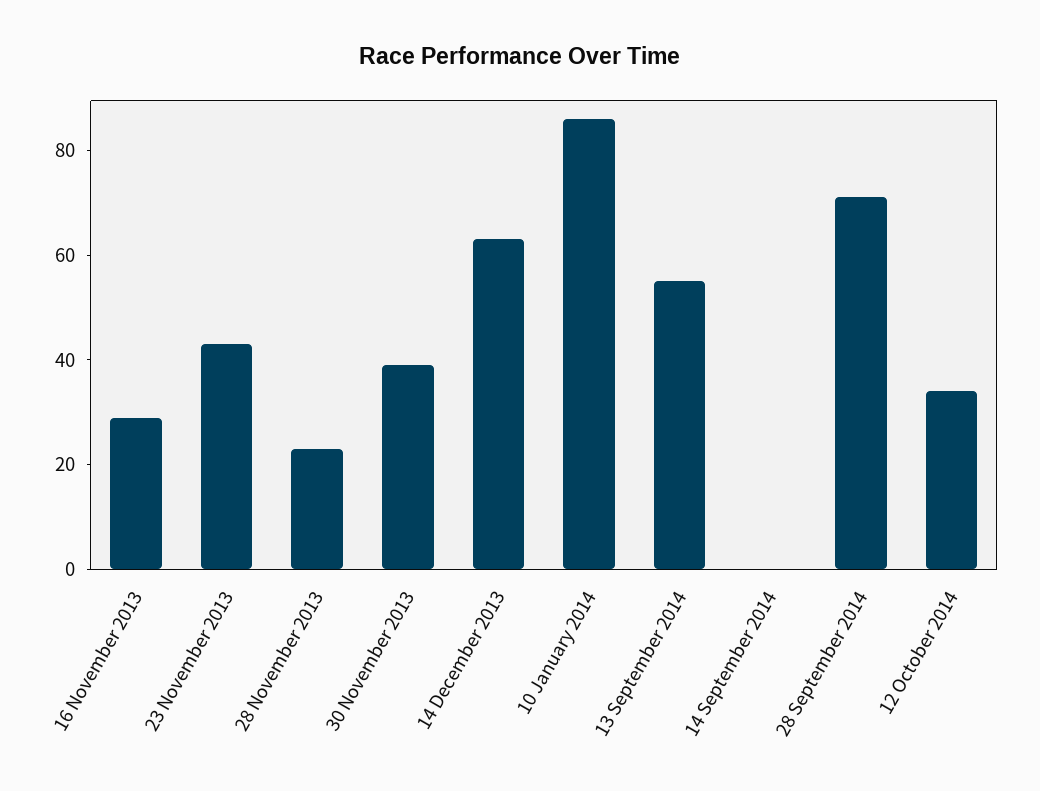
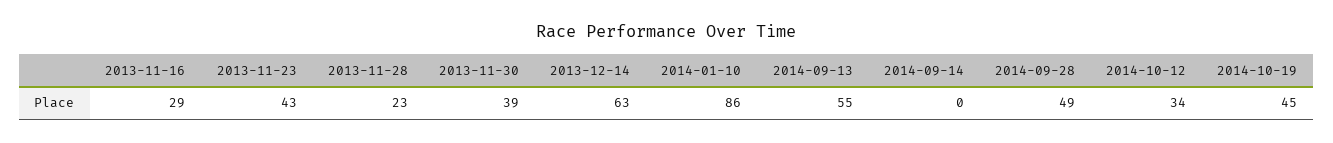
28 September 2014: 70 -> 49
2014-10-19: none -> 45

